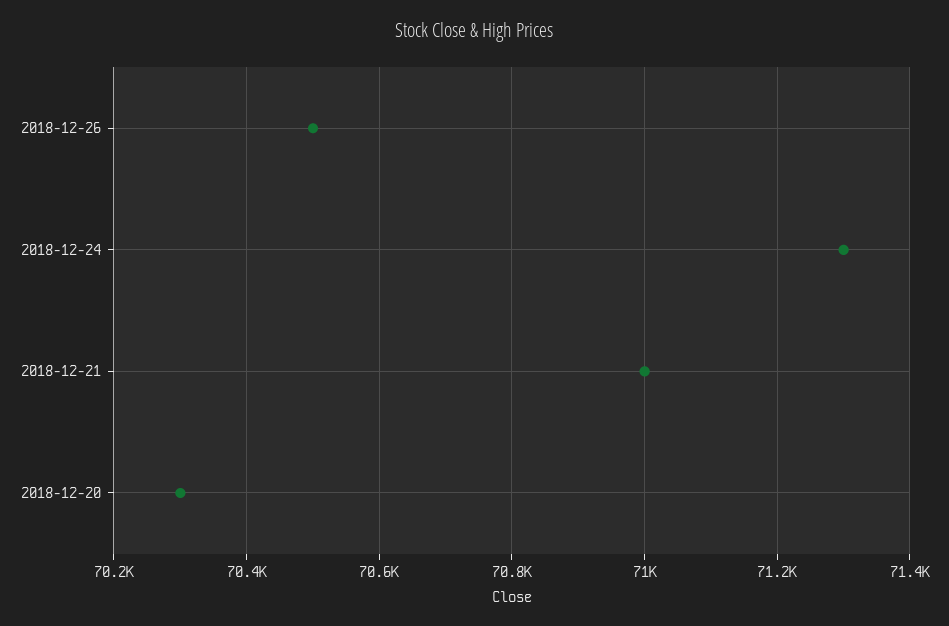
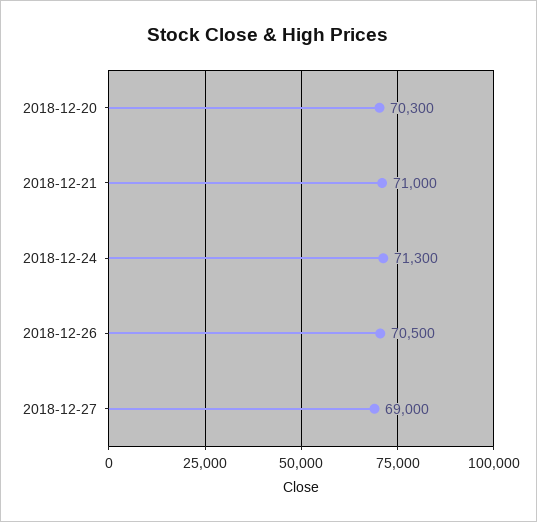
2018-12-27: none -> 69000

